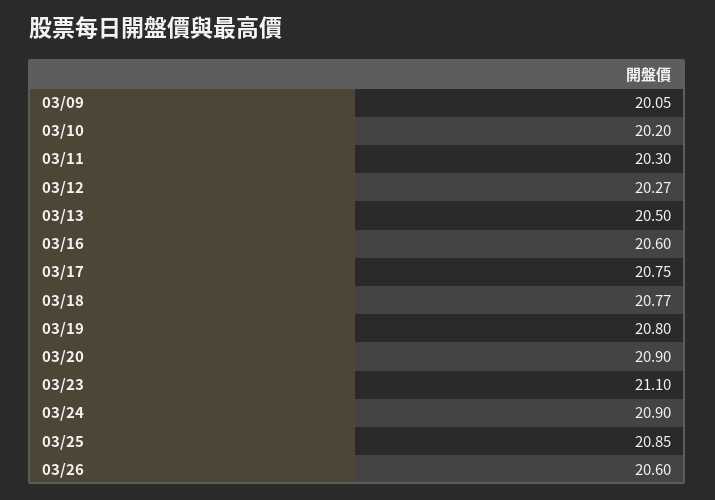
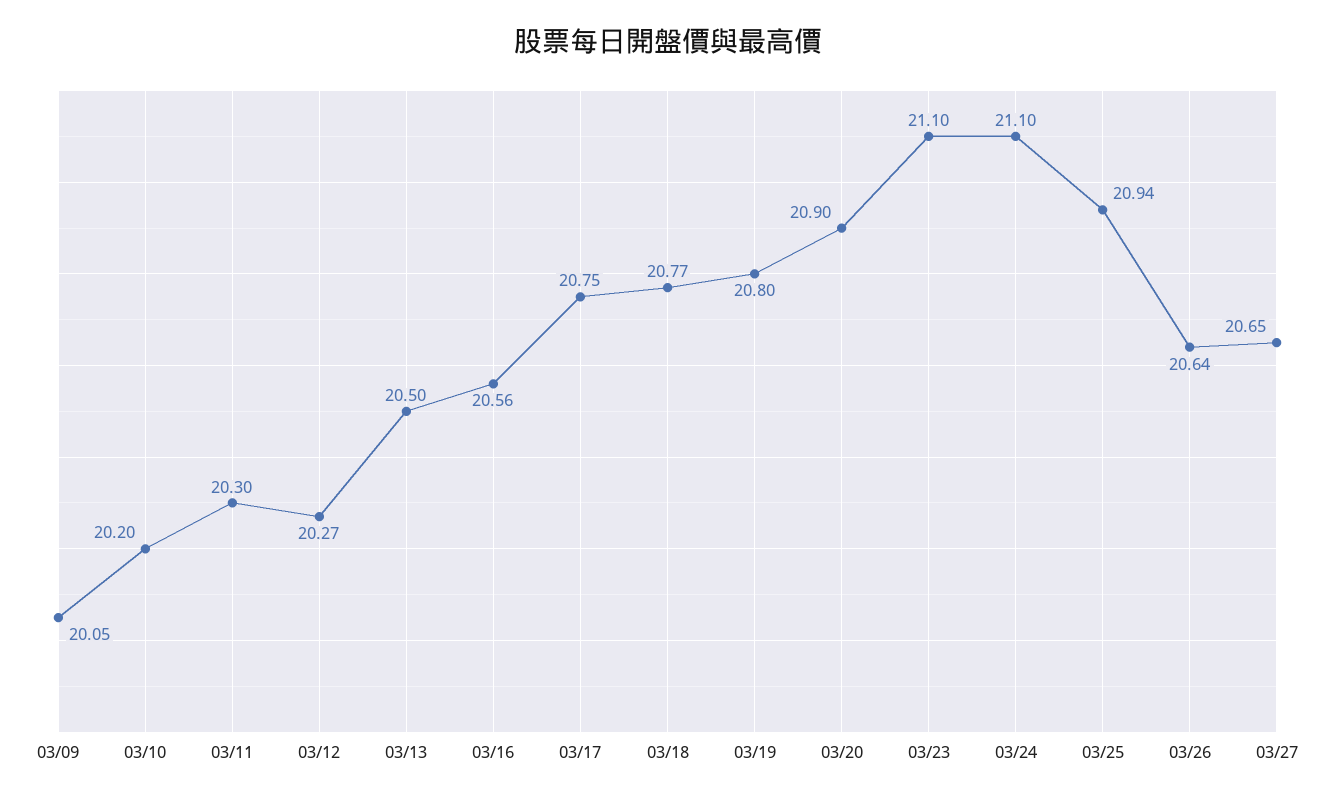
03/16: 20.6 -> 20.56
03/24: 20.9 -> 21.1
03/25: 20.85 -> 20.94
03/26: 20.6 -> 20.64
03/27: none -> 20.65

